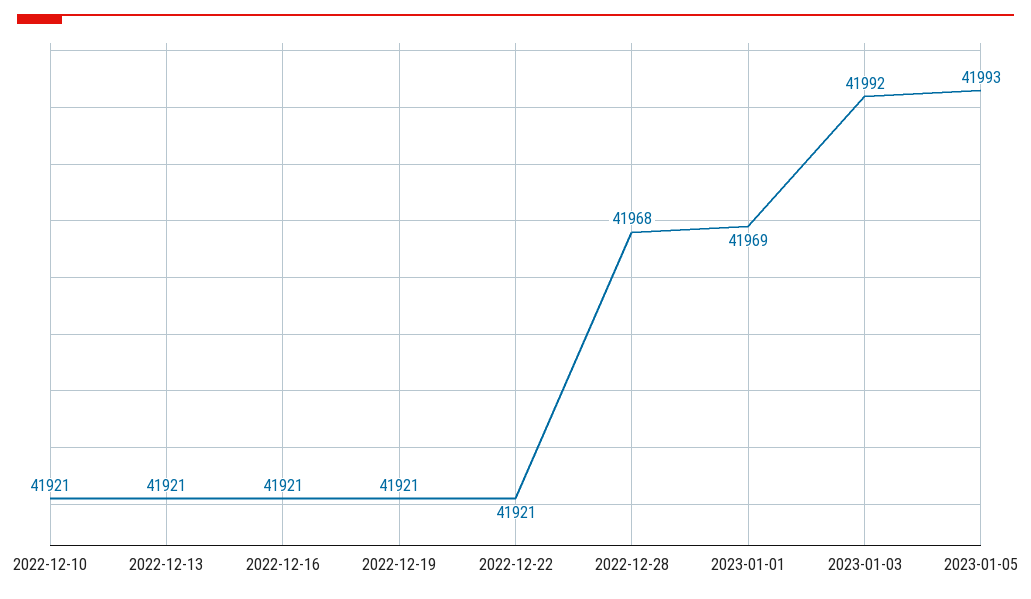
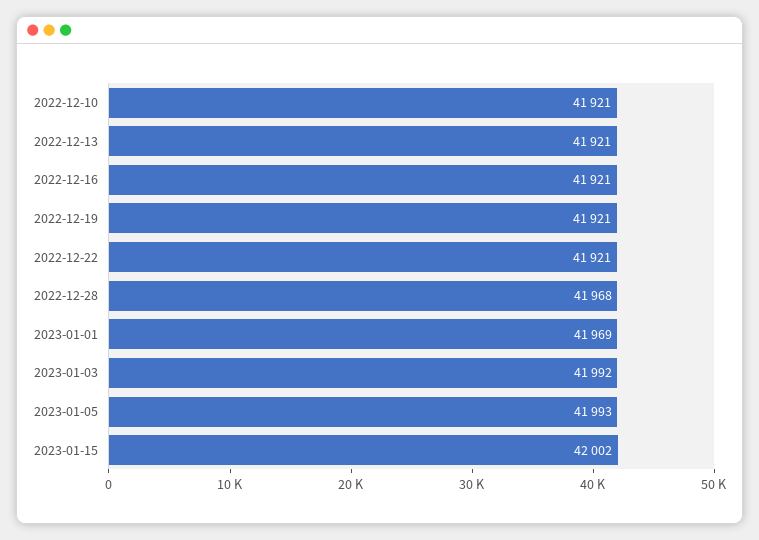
2023-01-15: none -> 42002

